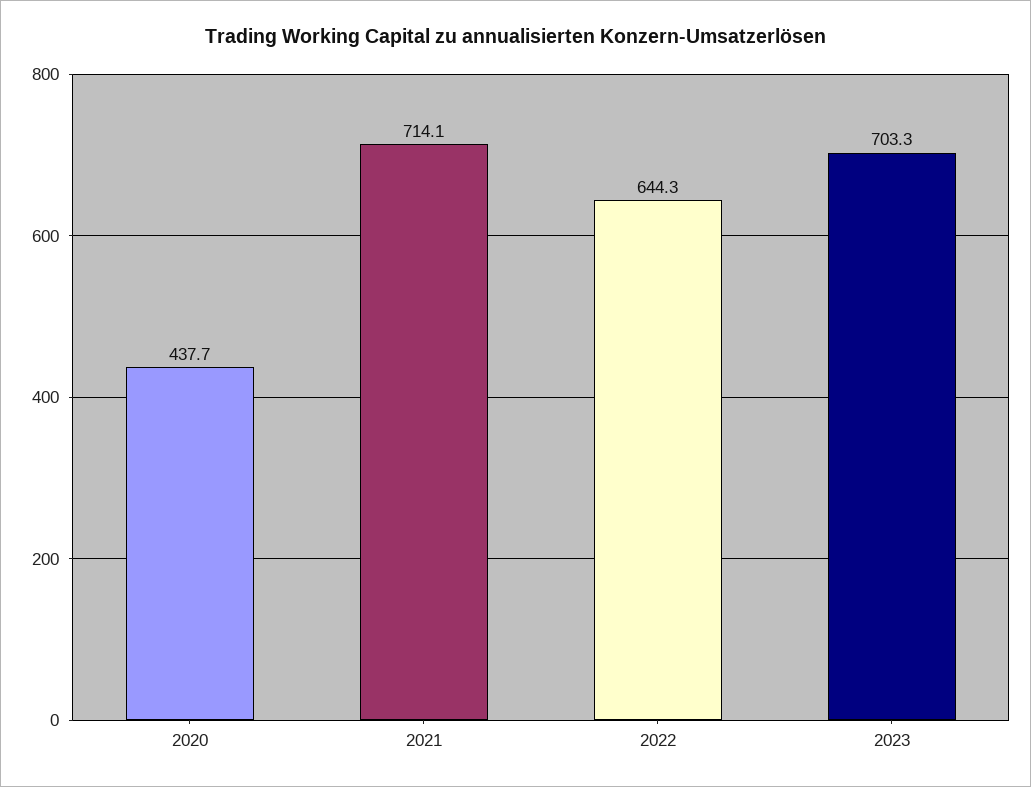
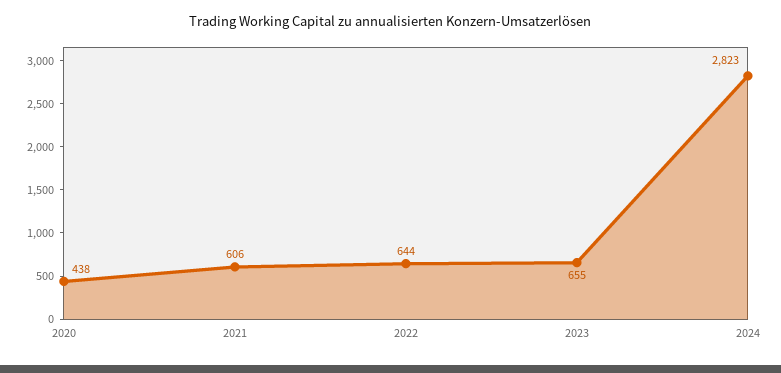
2021: 714.1 -> 606
2023: 703.3 -> 655
2024: none -> 2823

